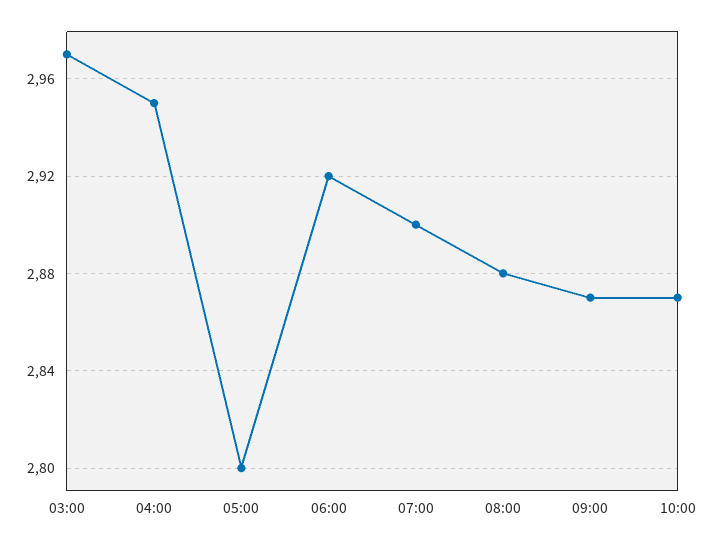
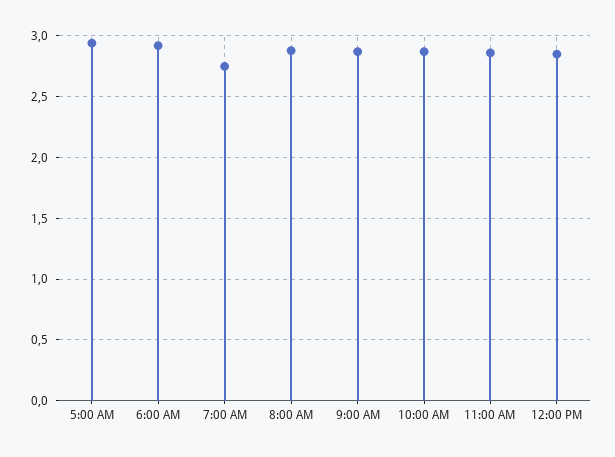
03:00: 2.97 -> none
04:00: 2.95 -> none
05:00: 2.8 -> 2.95
07:00: 2.9 -> 2.75
11:00 AM: none -> 2.85
12:00 PM: none -> 2.85

